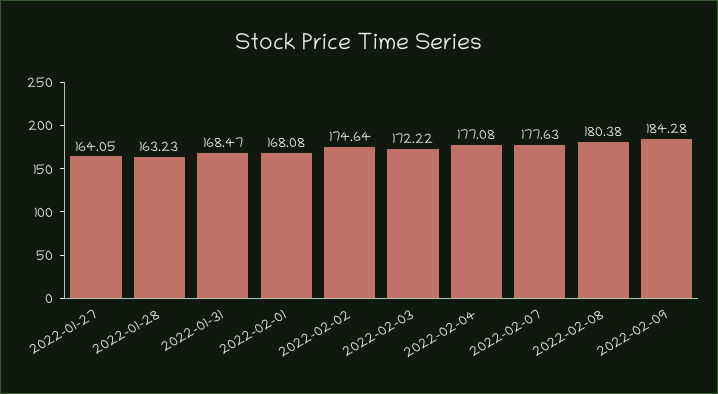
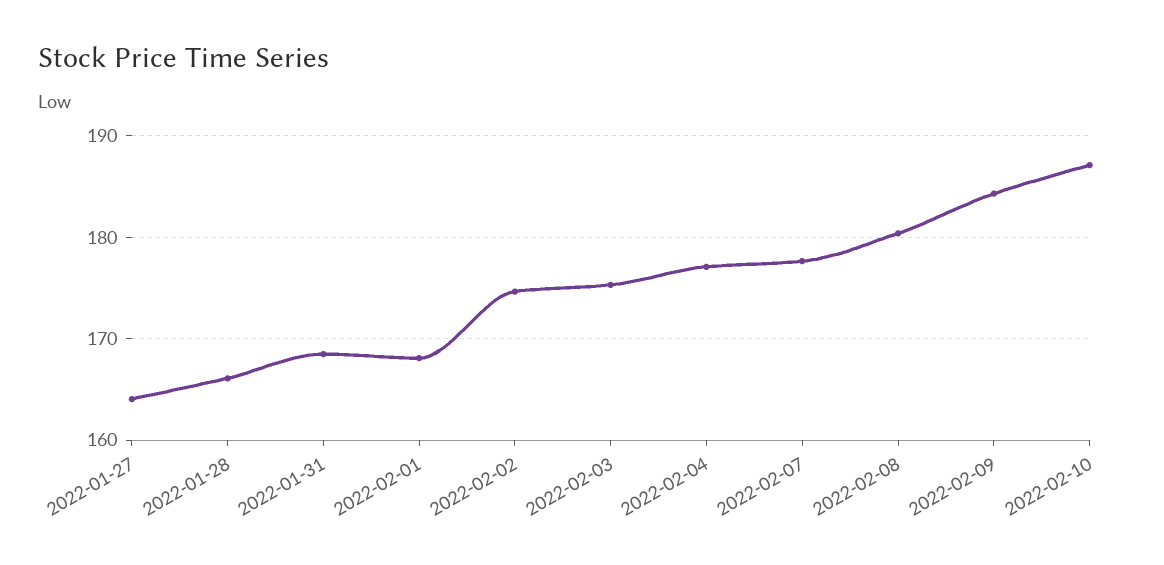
2022-01-28: 163.23 -> 166
2022-02-03: 172.22 -> 175
2022-02-10: none -> 187

